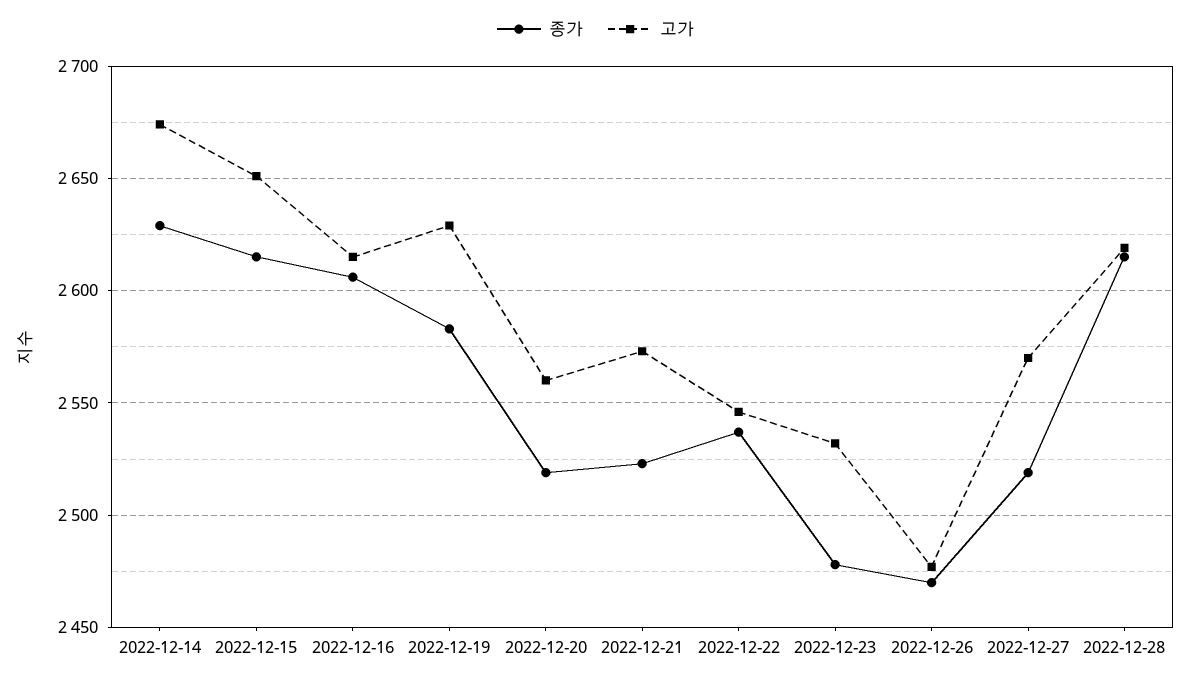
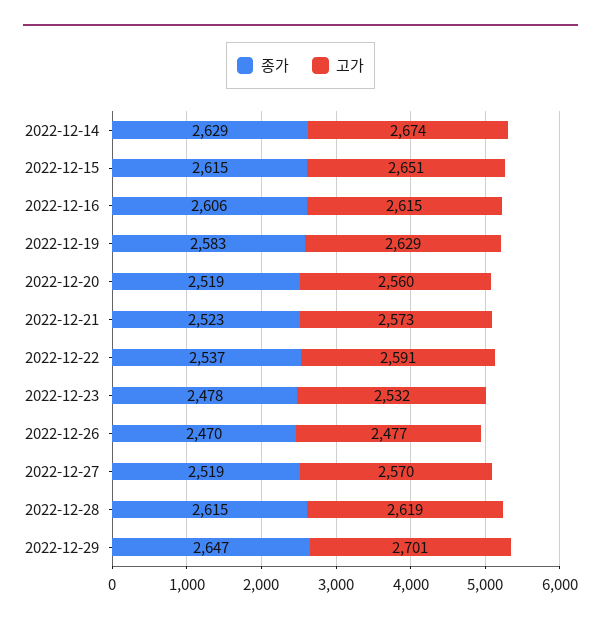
고가, 2022-12-22: 2545 -> 2591
종가, 2022-12-29: none -> 2647
고가, 2022-12-29: none -> 2701

